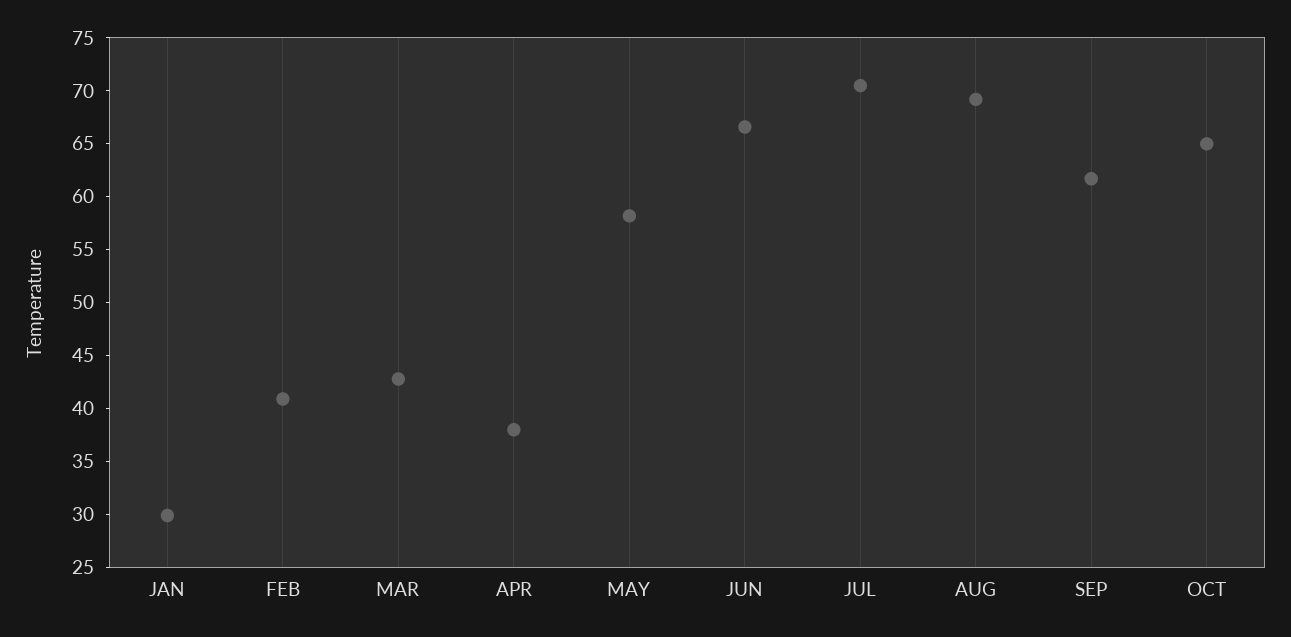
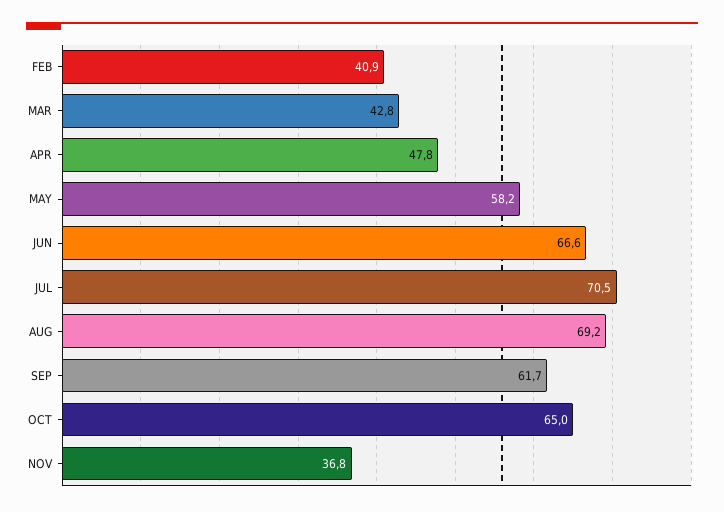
JAN: 30 -> none
APR: 38 -> 47.8
NOV: none -> 36.8

